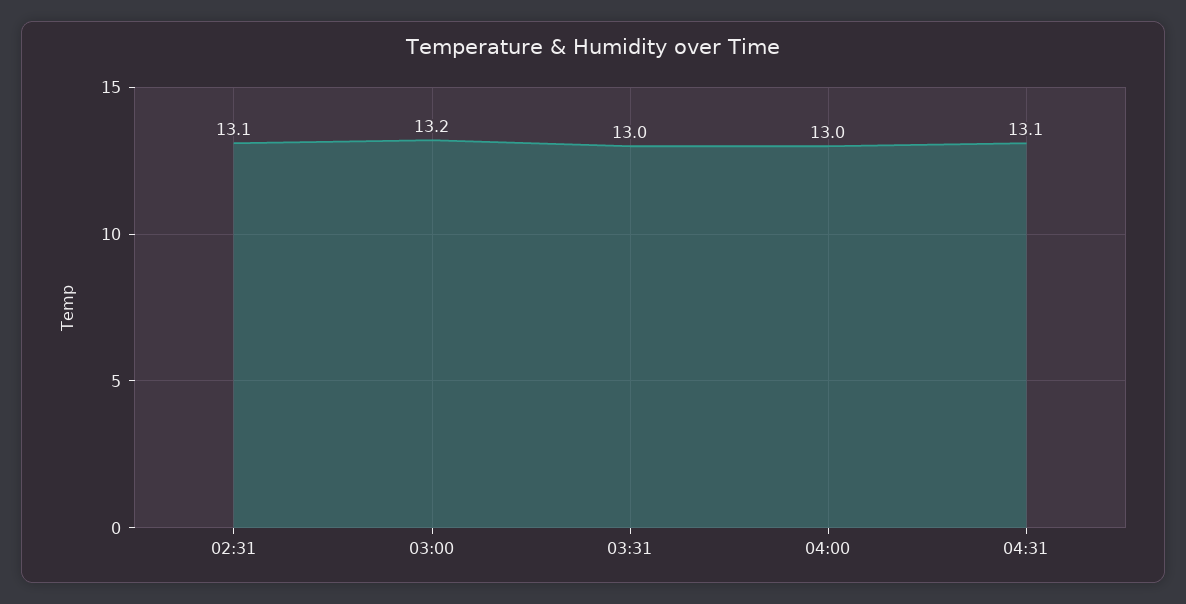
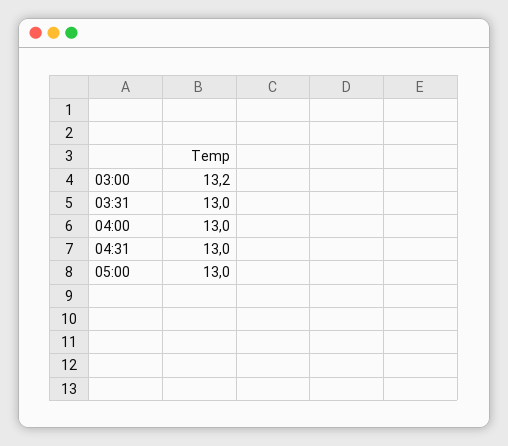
02:31: 13.1 -> none
04:31: 13.1 -> 13
05:00: none -> 13

